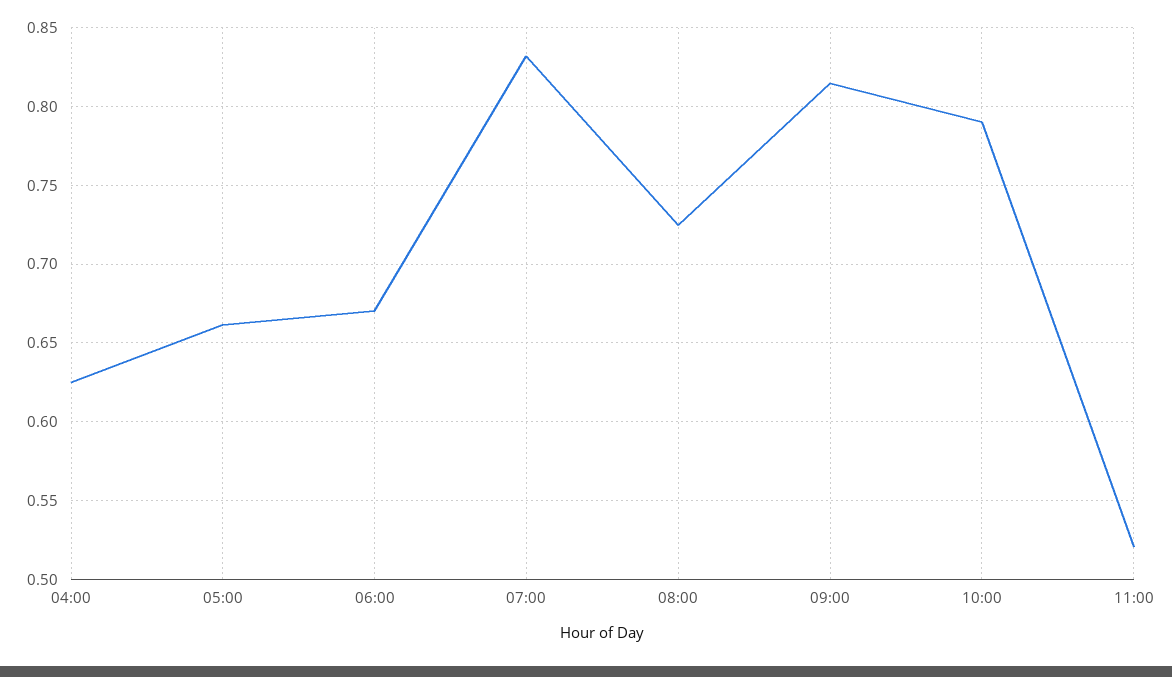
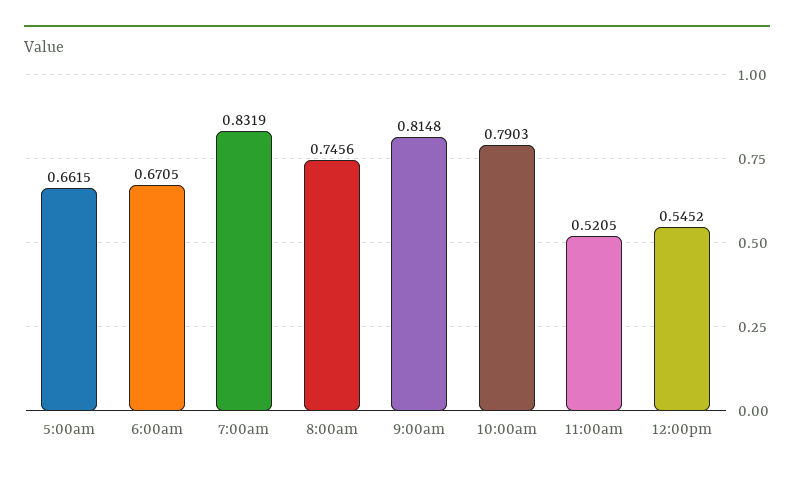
04:00: 0.625 -> none
08:00: 0.725 -> 0.7456
12:00pm: none -> 0.5452

